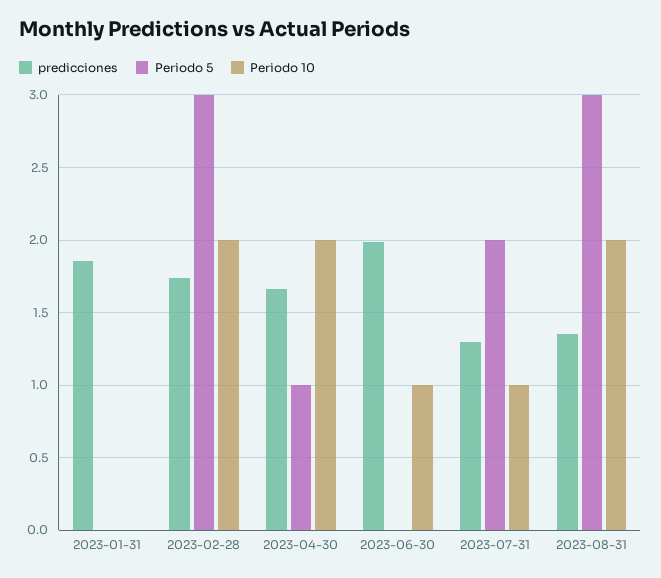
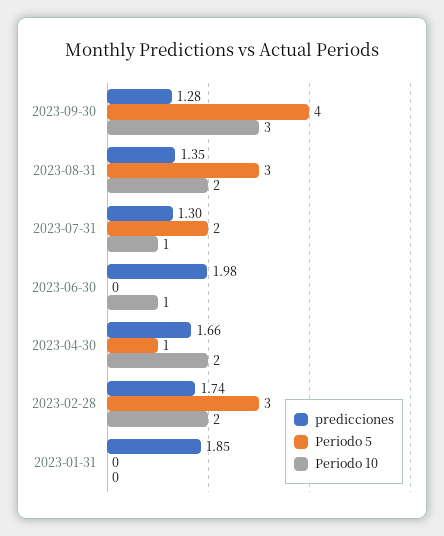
predicciones, 2023-09-30: none -> 1.28
Periodo 5, 2023-09-30: none -> 4
Periodo 10, 2023-09-30: none -> 3

